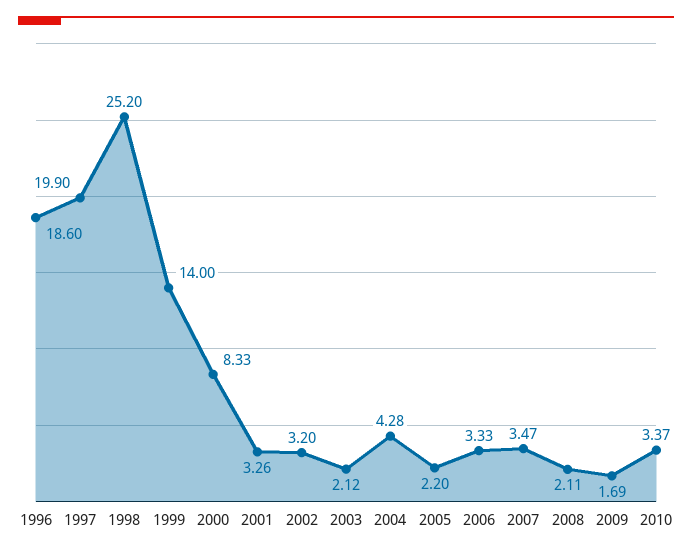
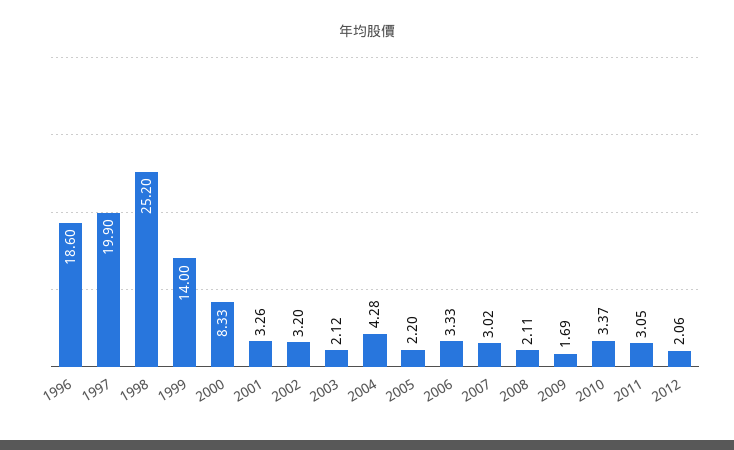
2007: 3.47 -> 3.02
2011: none -> 3.05
2012: none -> 2.06

